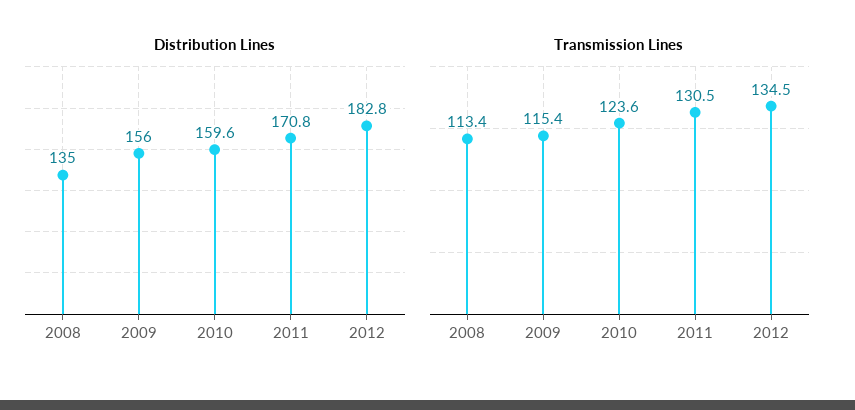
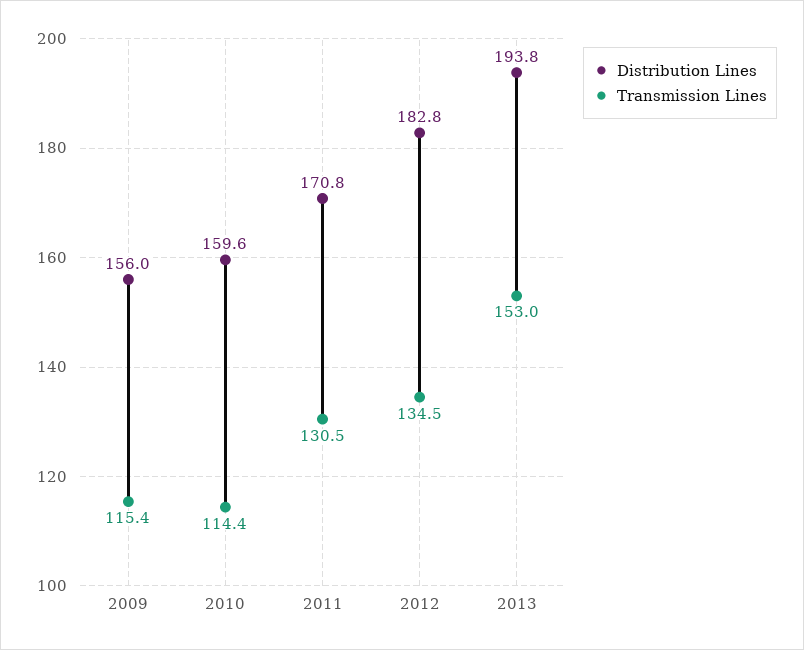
Distribution Lines, 2008: 135 -> none
Transmission Lines, 2008: 113.4 -> none
Transmission Lines, 2010: 123.6 -> 114.4
Distribution Lines, 2013: none -> 193.8
Transmission Lines, 2013: none -> 153

